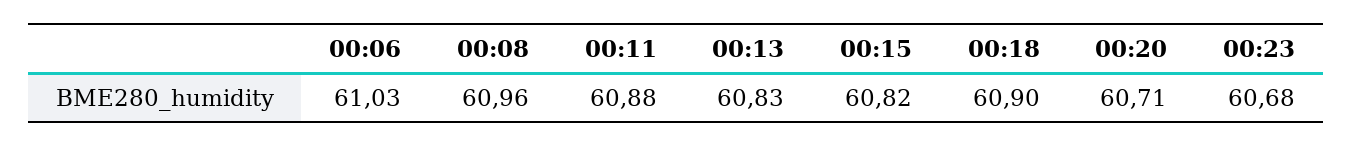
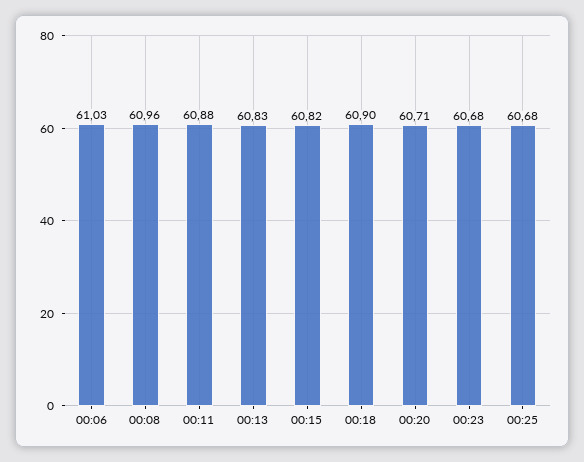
00:25: none -> 60.68

